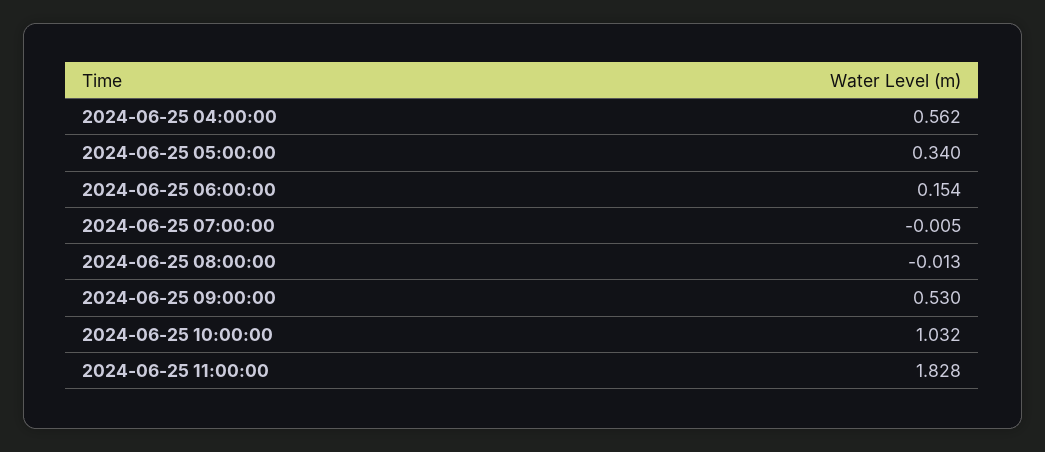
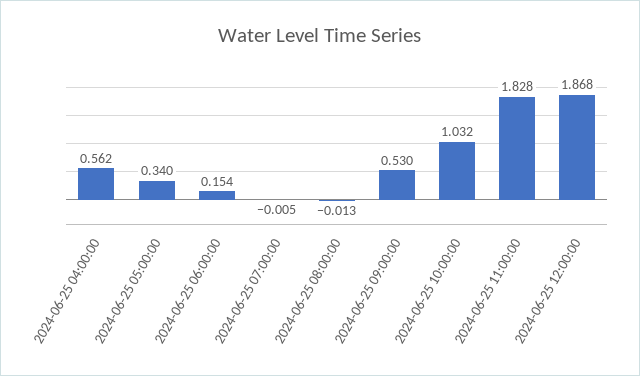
2024-06-25 12:00:00: none -> 1.868

